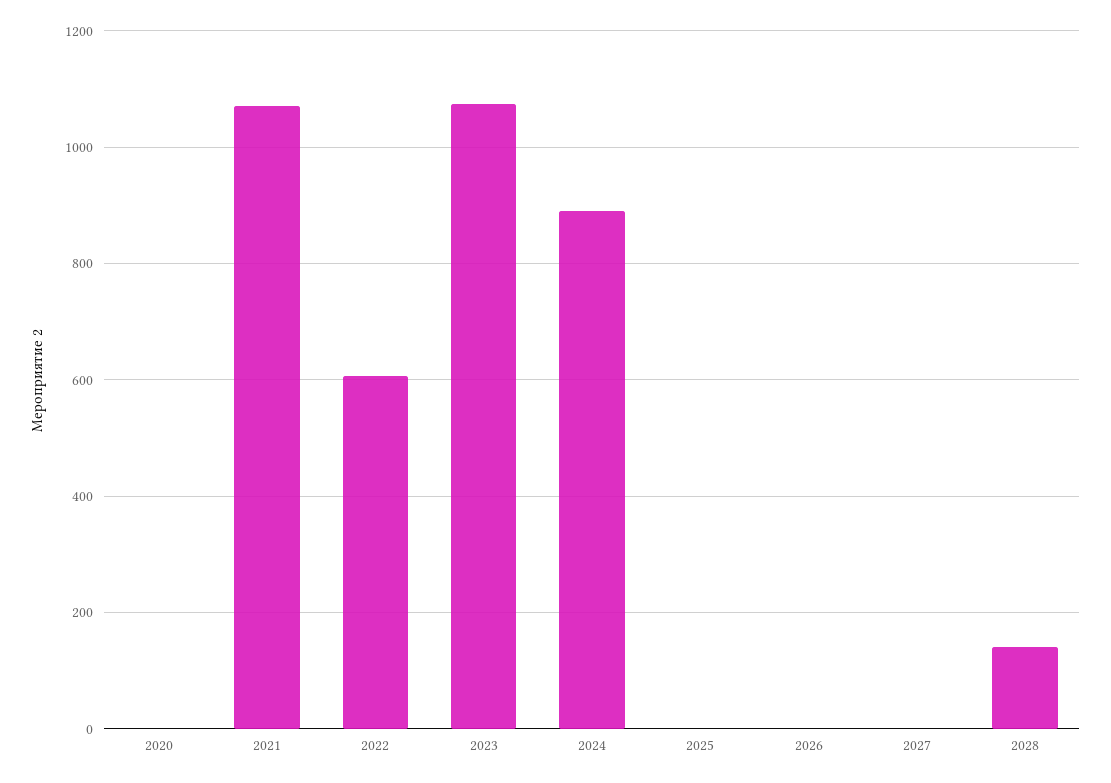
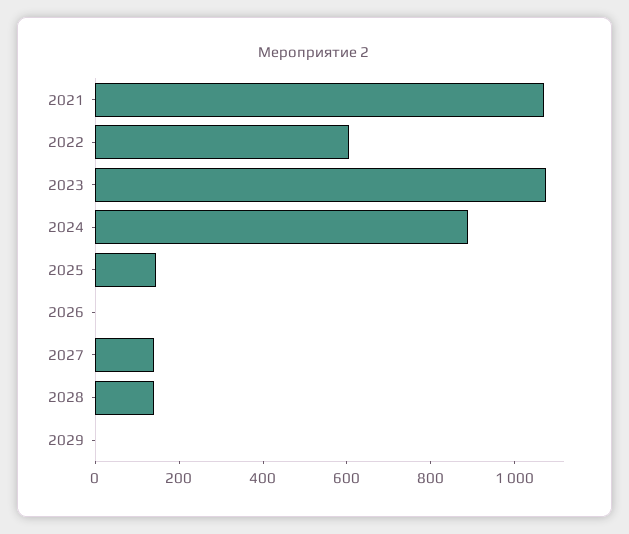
2020: 0 -> none
2025: 0 -> 150
2027: 0 -> 150
2029: none -> 0

